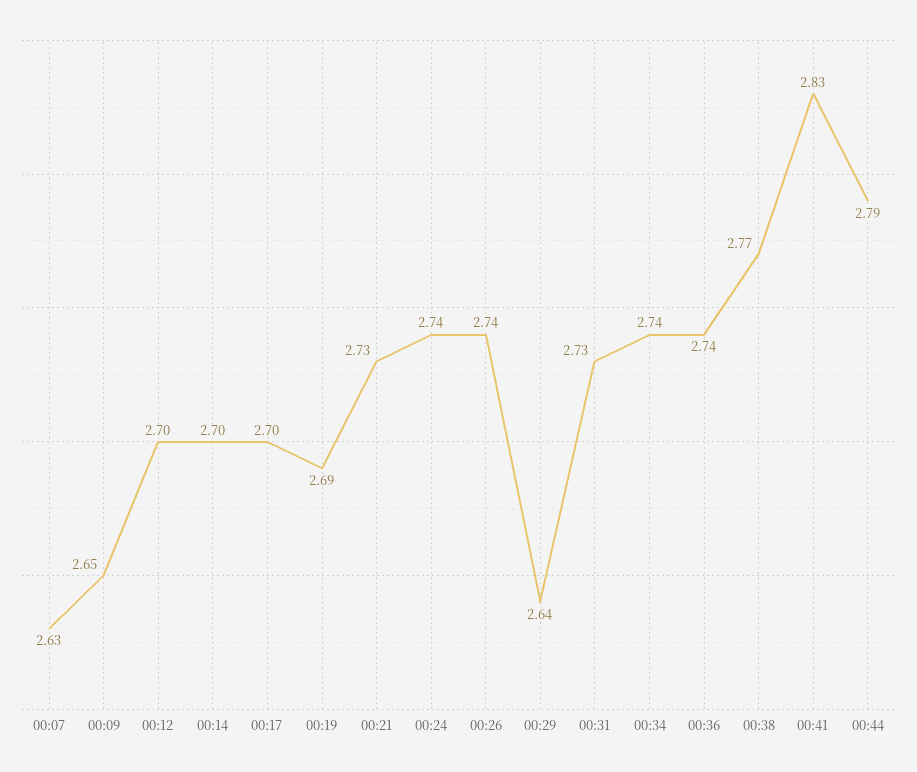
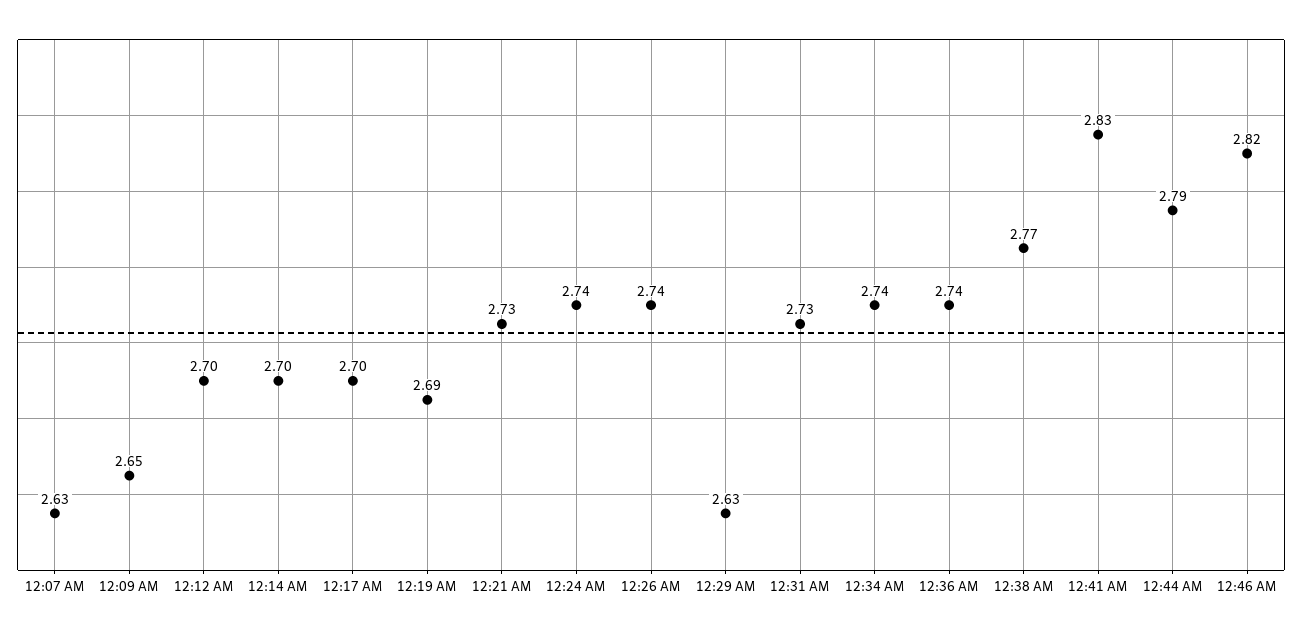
00:29: 2.64 -> 2.63
12:46 AM: none -> 2.82

